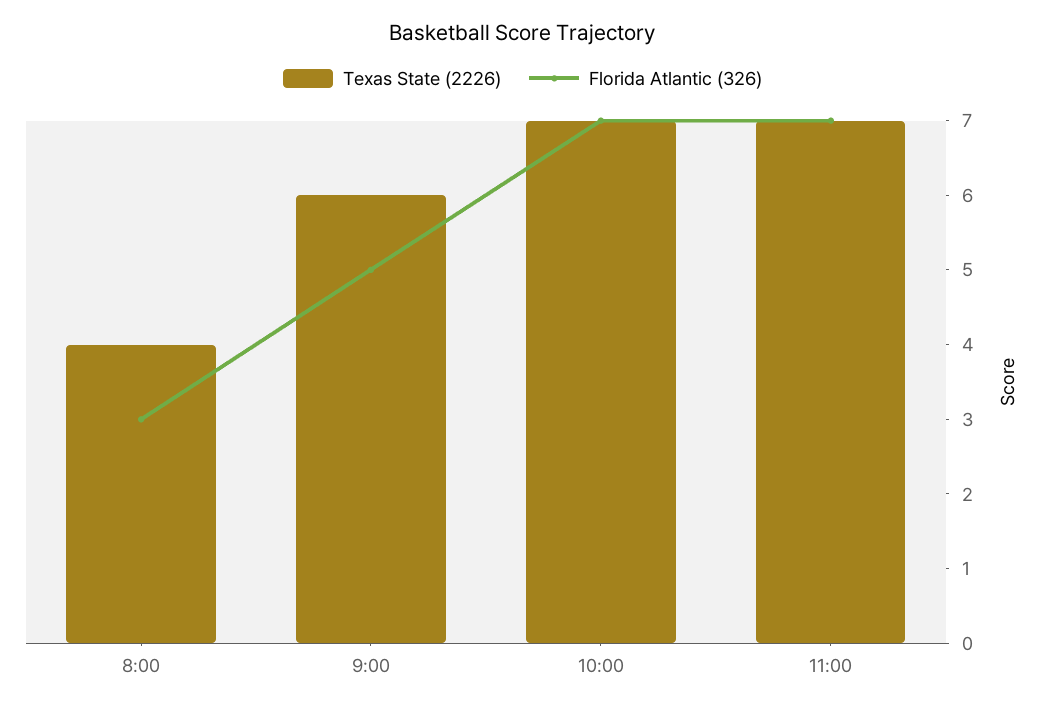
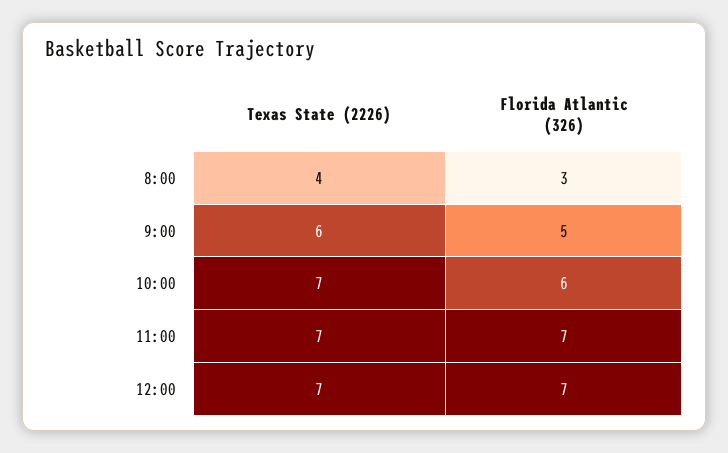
Florida Atlantic (326), 10:00: 7 -> 6
Texas State (2226), 12:00: none -> 7
Florida Atlantic (326), 12:00: none -> 7

